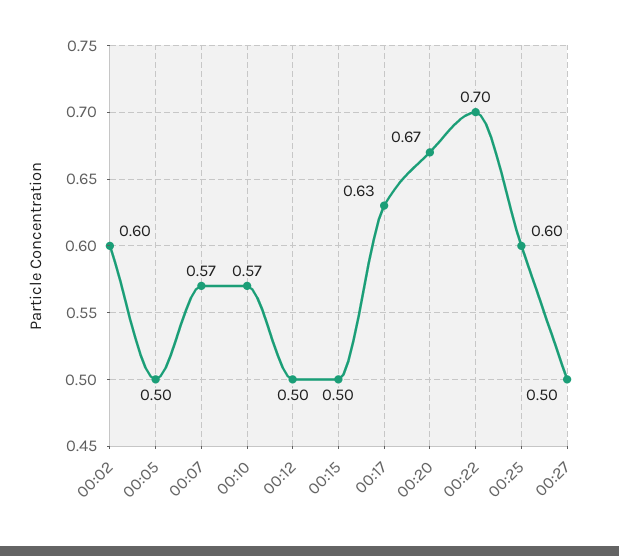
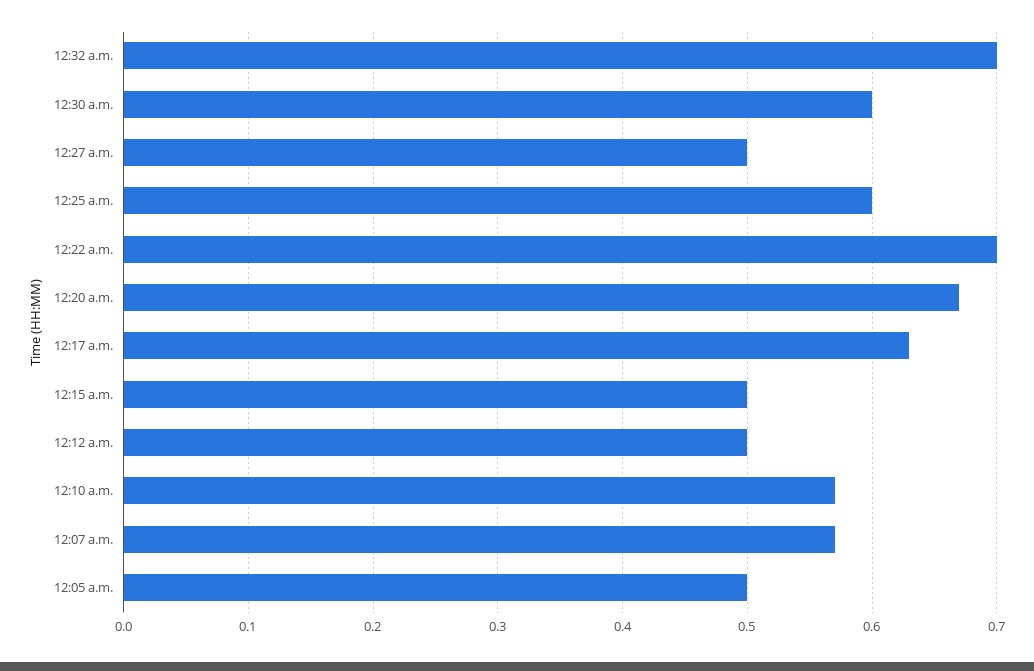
00:02: 0.6 -> none
12:32 a.m.: none -> 0.7
12:30 a.m.: none -> 0.6

